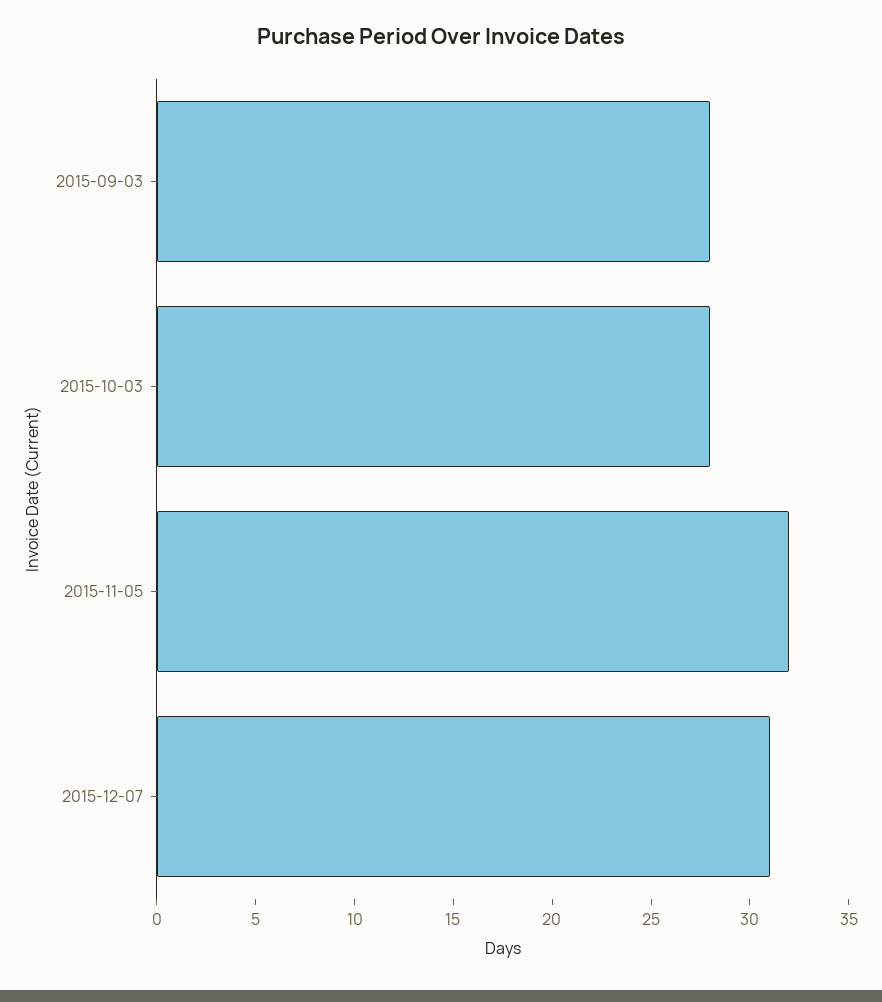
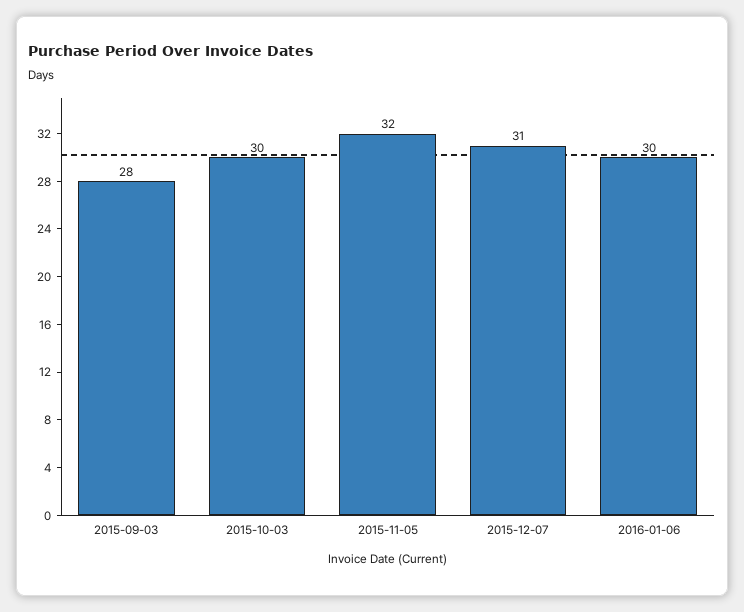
2015-10-03: 28 -> 30
2016-01-06: none -> 30

